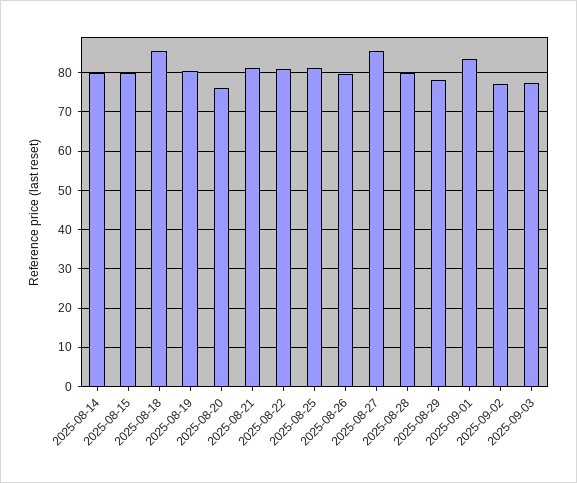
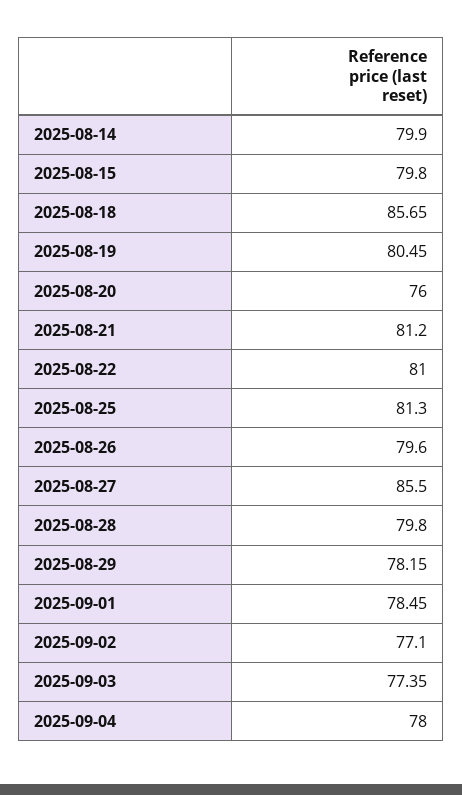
2025-09-01: 84 -> 78.45
2025-09-04: none -> 78

